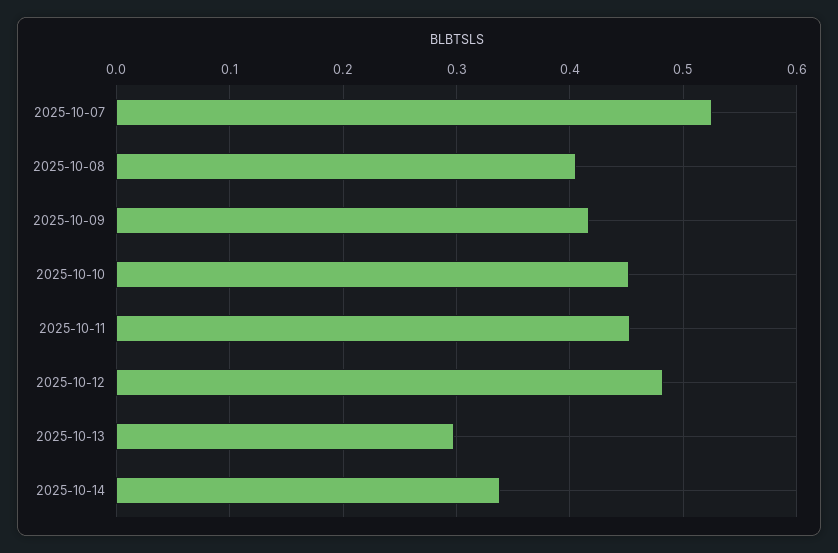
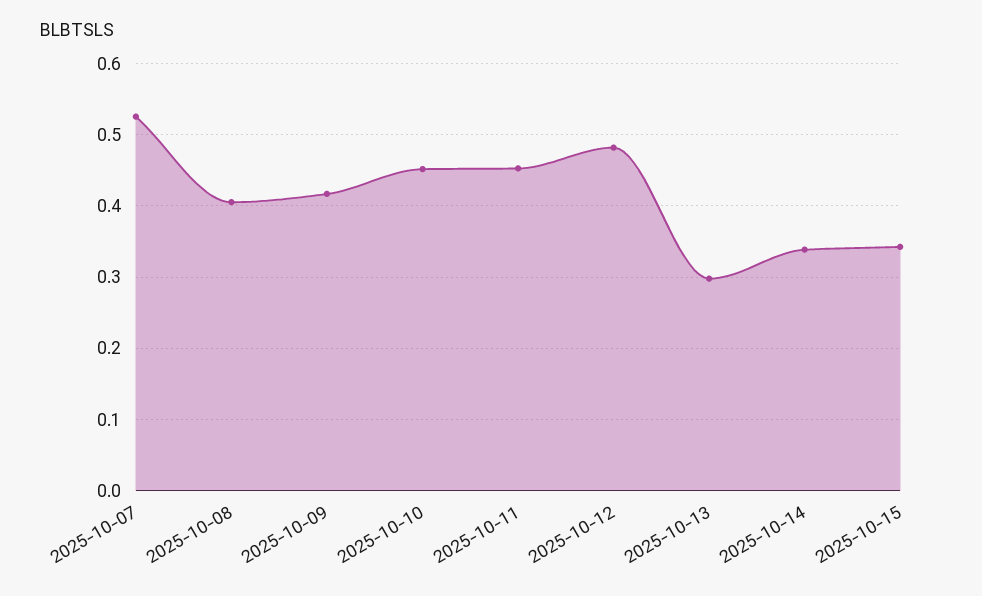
2025-10-15: none -> 0.34

